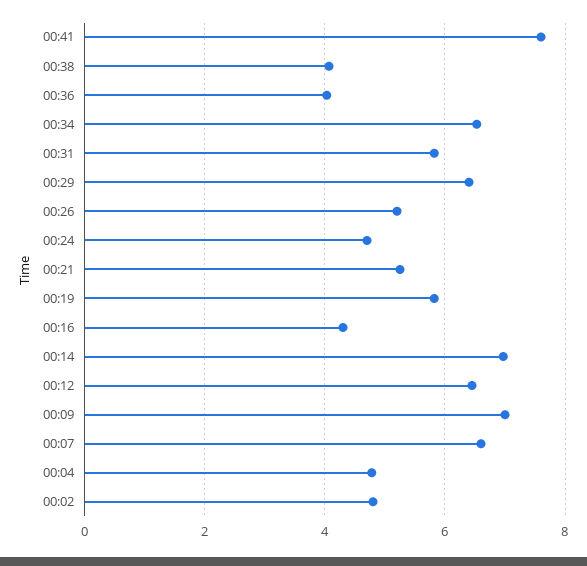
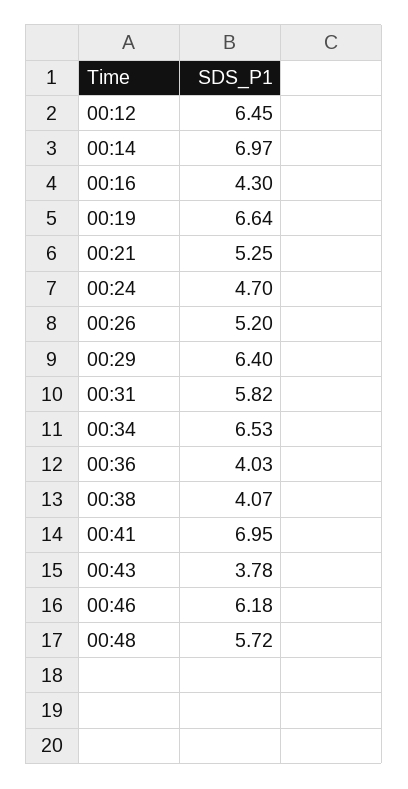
00:41: 7.6 -> 6.95
00:19: 5.8 -> 6.64
00:09: 7 -> none
00:07: 6.6 -> none
00:04: 4.8 -> none
00:02: 4.8 -> none
00:43: none -> 3.78
00:46: none -> 6.18
00:48: none -> 5.72

